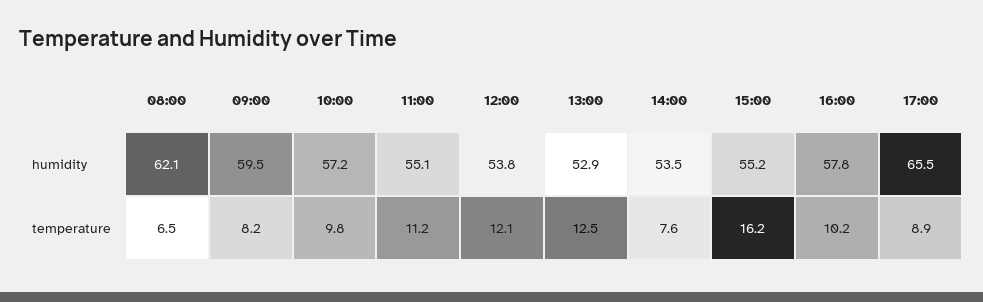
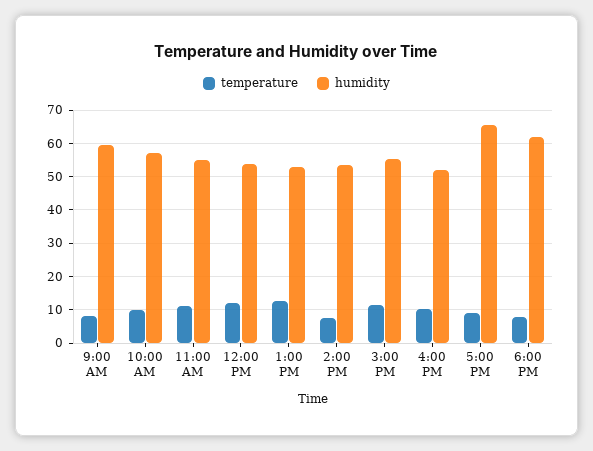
humidity, 08:00: 62.1 -> none
humidity, 16:00: 57.8 -> 52
temperature, 08:00: 6.5 -> none
temperature, 15:00: 16.2 -> 12
temperature, 6:00 PM: none -> 8
humidity, 6:00 PM: none -> 62

